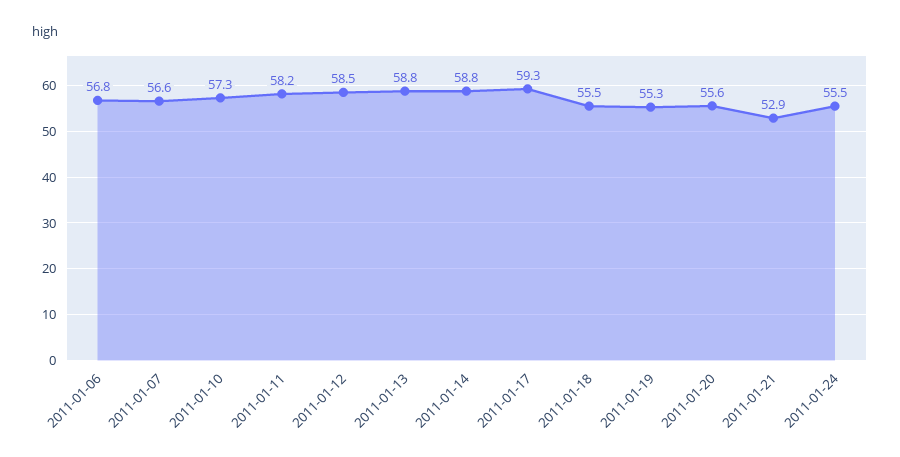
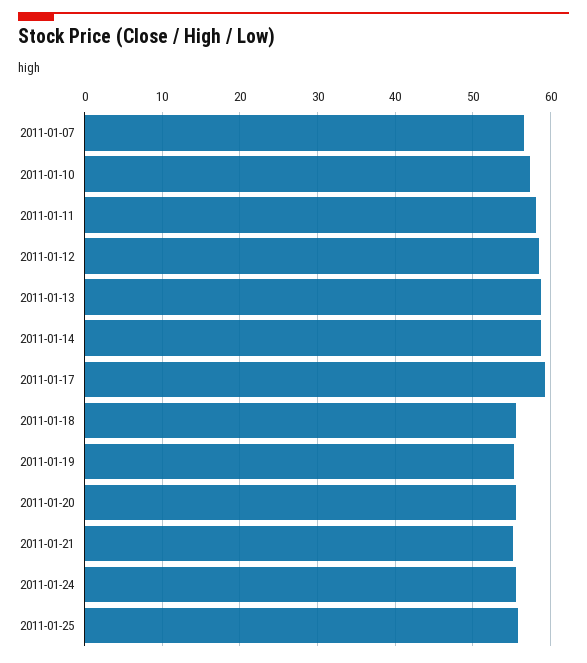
2011-01-06: 56.8 -> none
2011-01-21: 52.9 -> 55
2011-01-25: none -> 56

